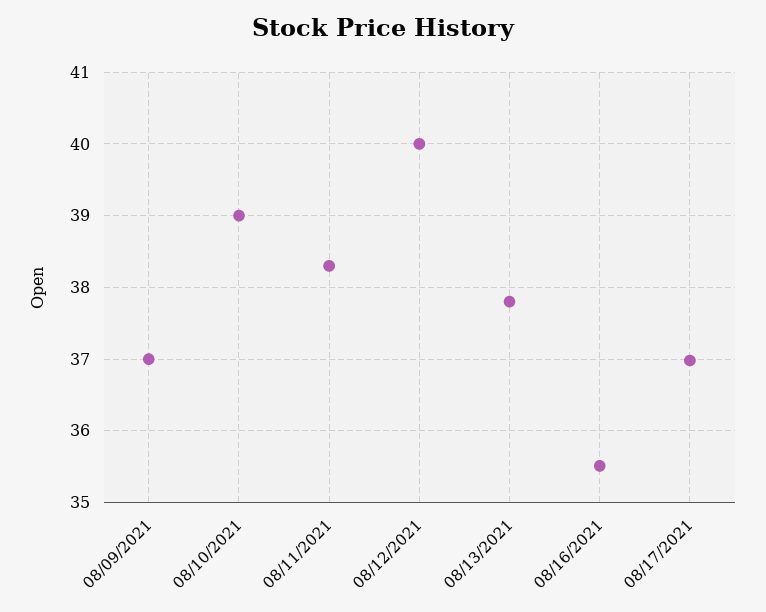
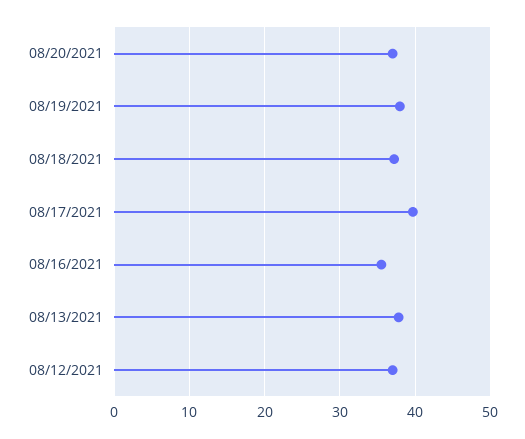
08/09/2021: 37 -> none
08/10/2021: 39 -> none
08/11/2021: 38.3 -> none
08/12/2021: 40 -> 37
08/17/2021: 37 -> 40
08/20/2021: none -> 37
08/19/2021: none -> 38
08/18/2021: none -> 37

